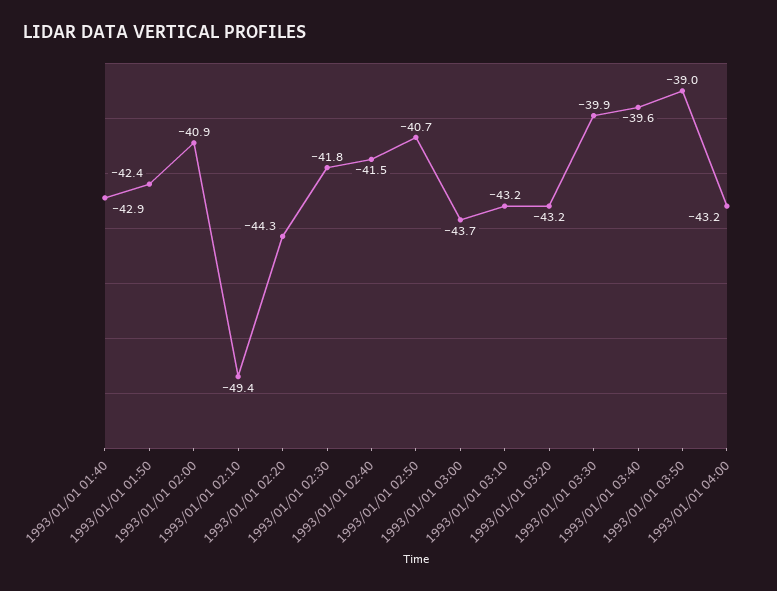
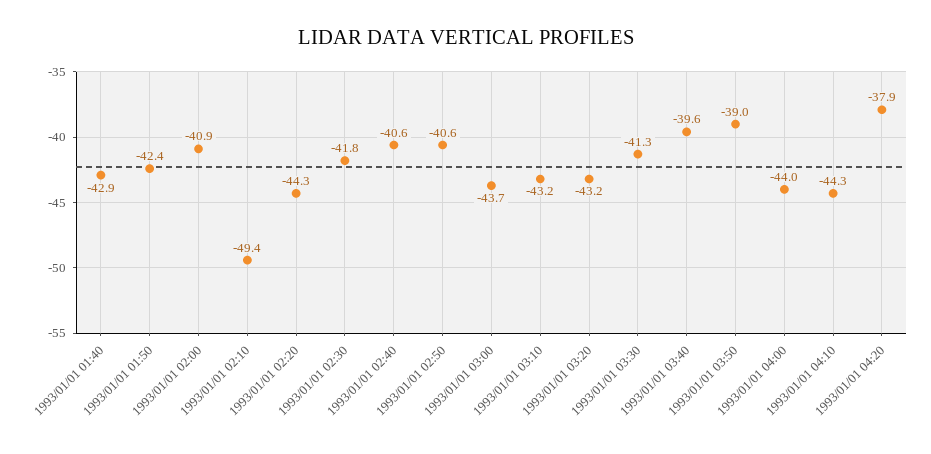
1993/01/01 02:40: -41.5 -> -40.6
1993/01/01 02:50: -40.7 -> -40.6
1993/01/01 03:30: -39.9 -> -41.3
1993/01/01 04:00: -43.2 -> -44
1993/01/01 04:10: none -> -44.3
1993/01/01 04:20: none -> -37.9

